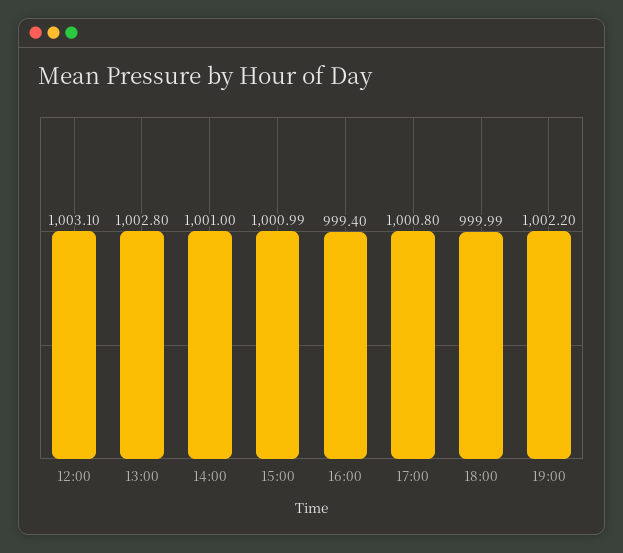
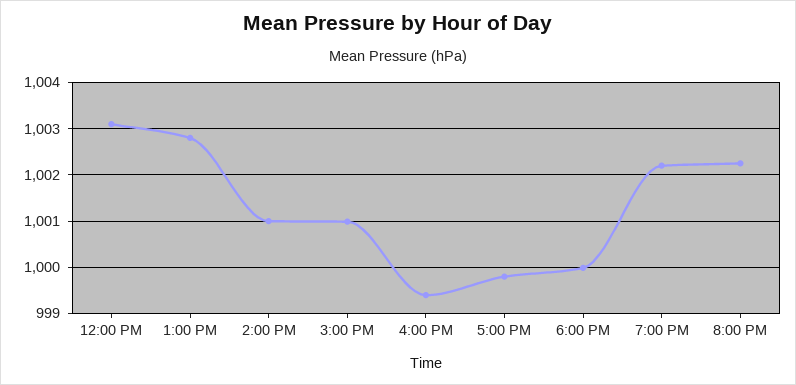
17:00: 1000.8 -> 999.8
8:00 PM: none -> 1002.2

